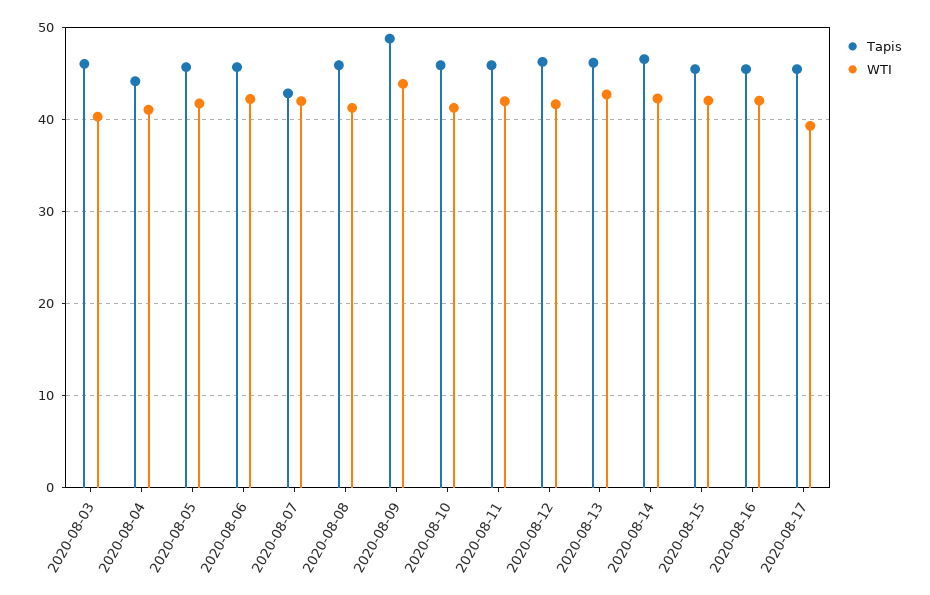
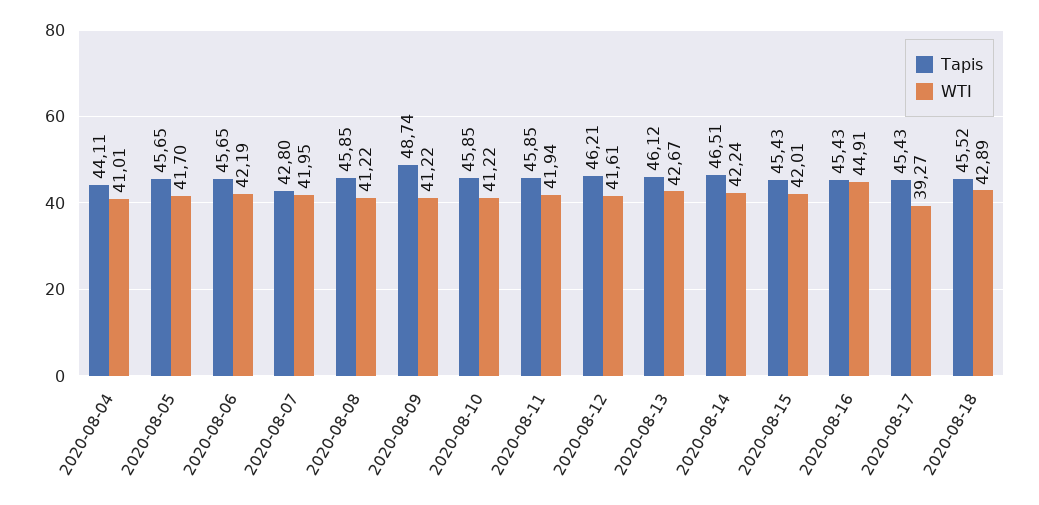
Tapis, 2020-08-03: 46 -> none
WTI, 2020-08-03: 40 -> none
WTI, 2020-08-09: 44 -> 41.22
WTI, 2020-08-16: 42 -> 44.91
Tapis, 2020-08-18: none -> 45.52
WTI, 2020-08-18: none -> 42.89

